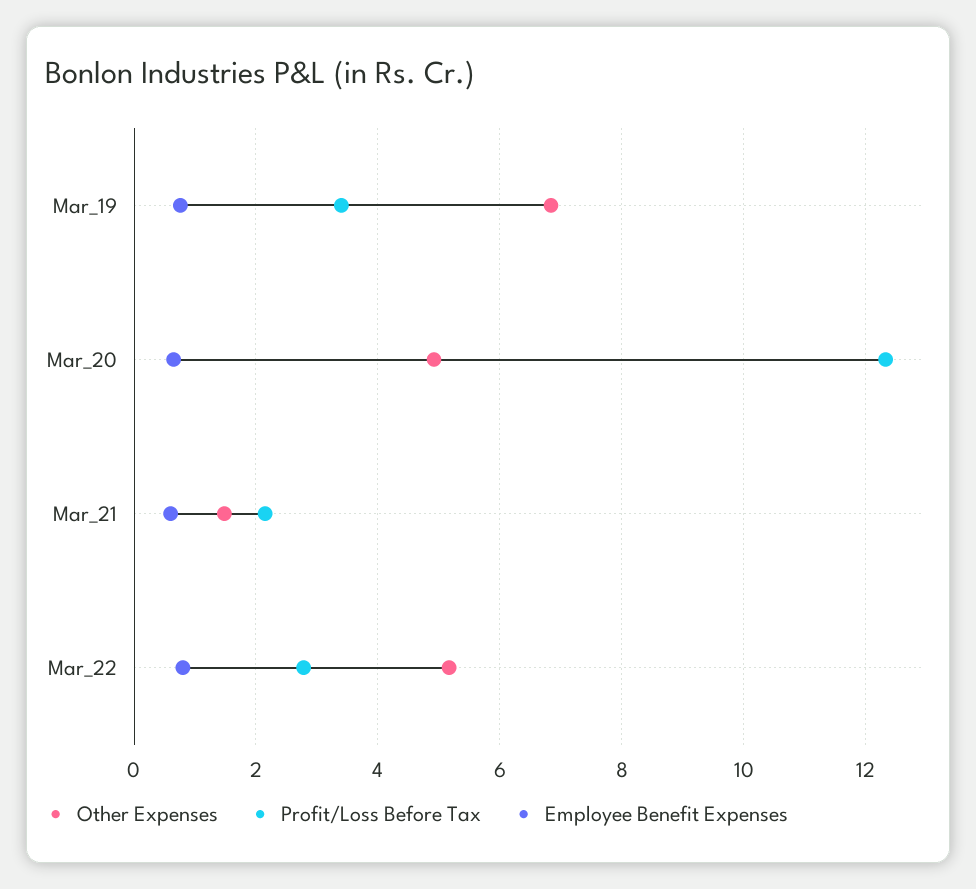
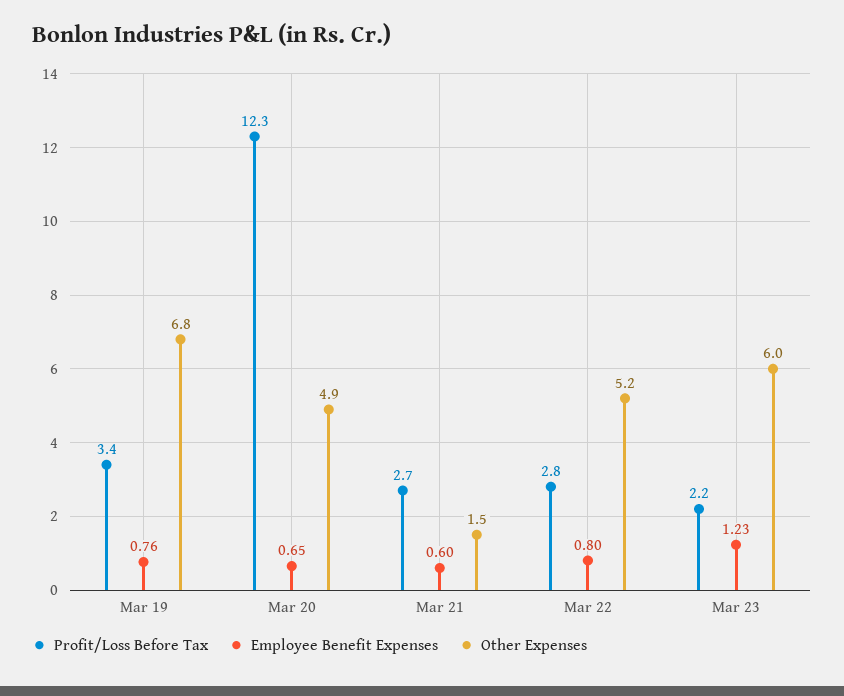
Profit/Loss Before Tax, Mar_21: 2.2 -> 2.7
Profit/Loss Before Tax, Mar 23: none -> 2.2
Employee Benefit Expenses, Mar 23: none -> 1.23
Other Expenses, Mar 23: none -> 6

